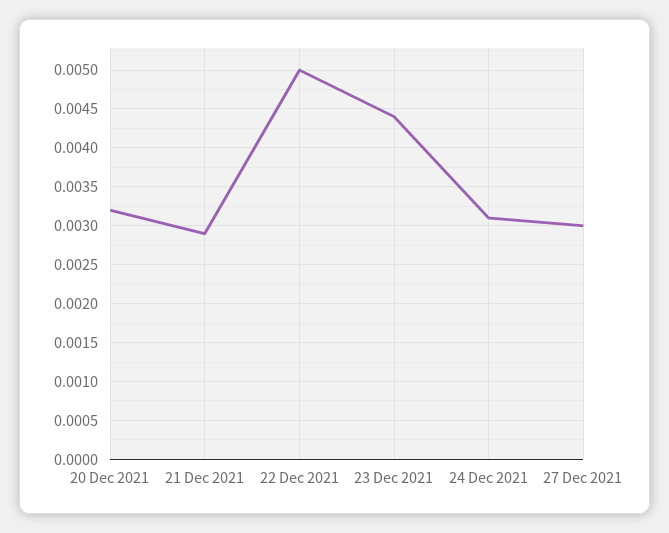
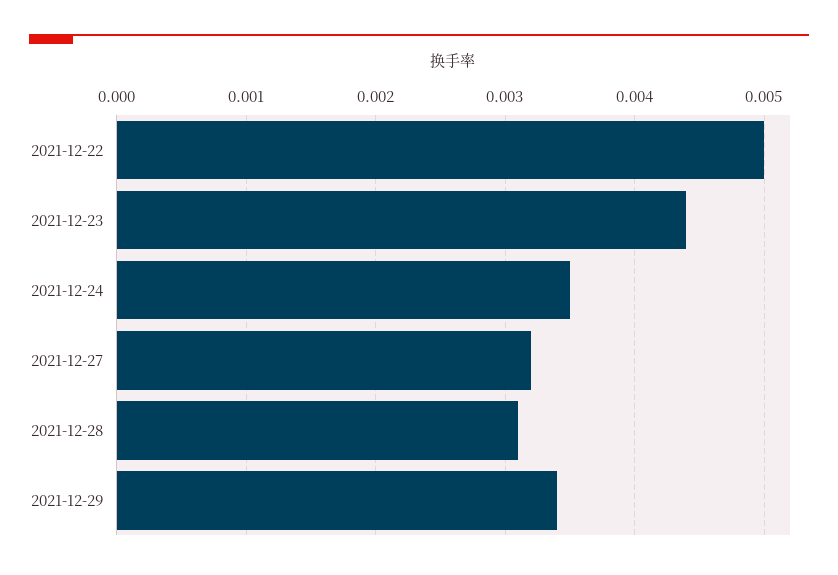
20 Dec 2021: 0.0032 -> none
21 Dec 2021: 0.0029 -> none
24 Dec 2021: 0.0031 -> 0.0035
27 Dec 2021: 0.003 -> 0.0032
2021-12-28: none -> 0.0031
2021-12-29: none -> 0.0034

